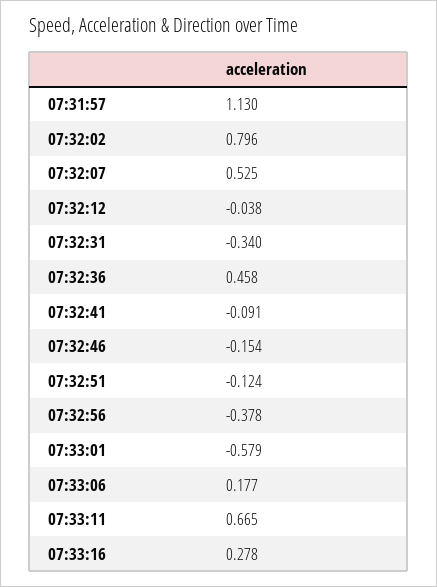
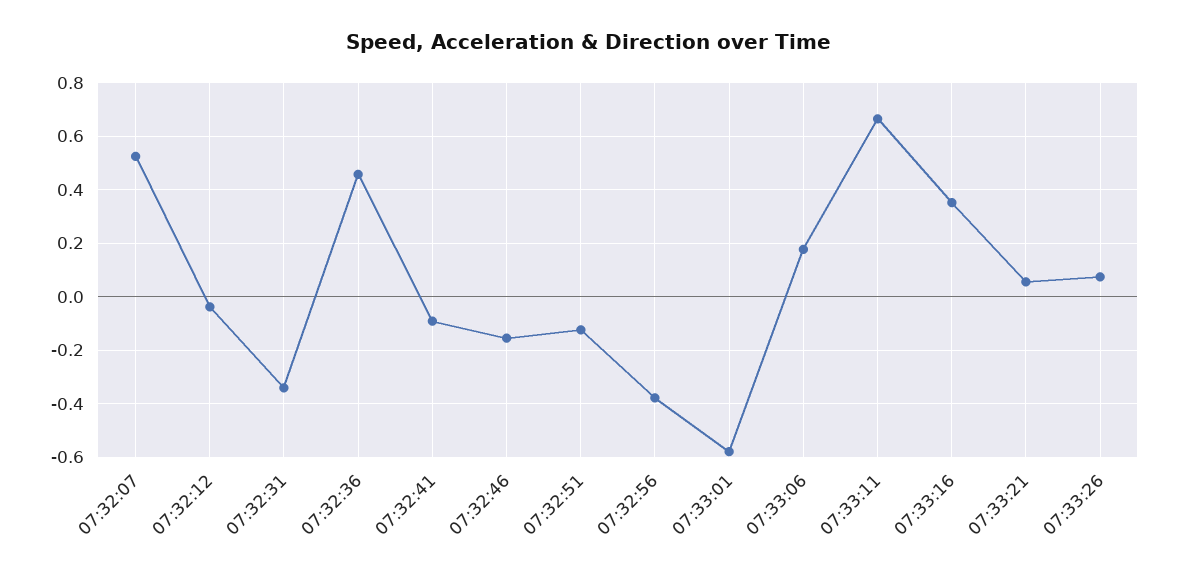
07:31:57: 1.13 -> none
07:32:02: 0.796 -> none
07:33:16: 0.278 -> 0.35
07:33:21: none -> 0.05
07:33:26: none -> 0.075

